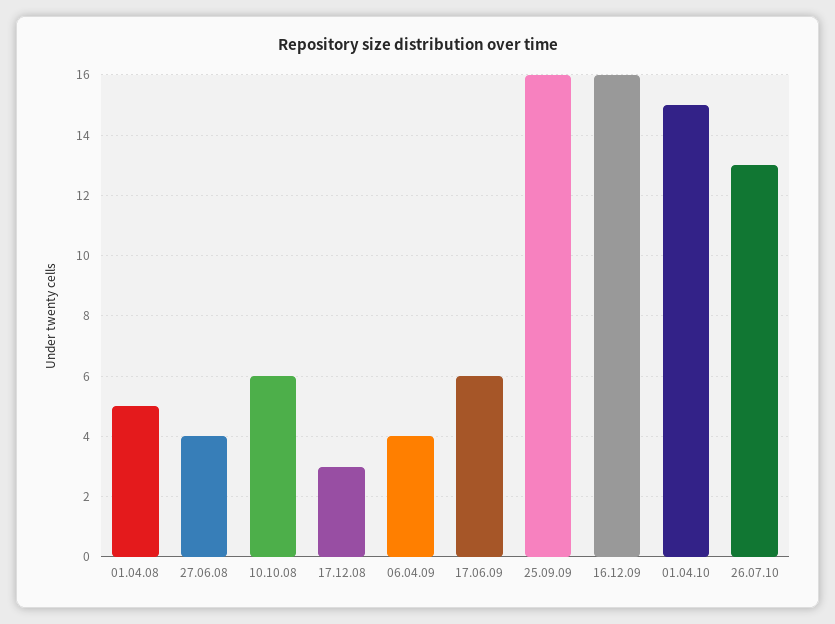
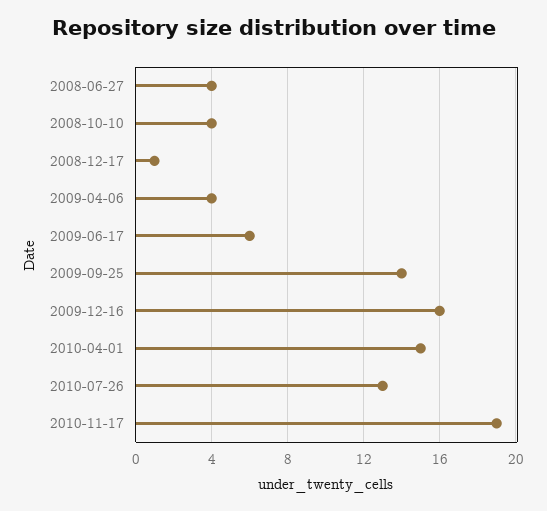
01.04.08: 5 -> none
10.10.08: 6 -> 4
17.12.08: 3 -> 1
25.09.09: 16 -> 14
2010-11-17: none -> 19

